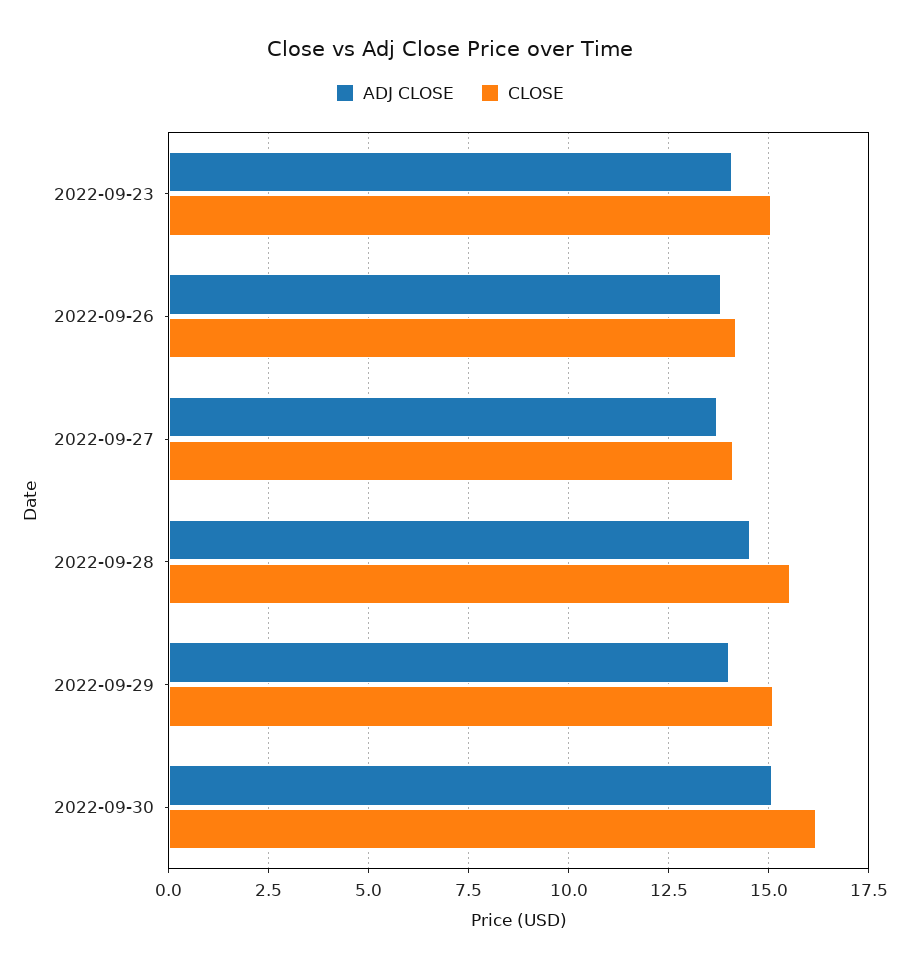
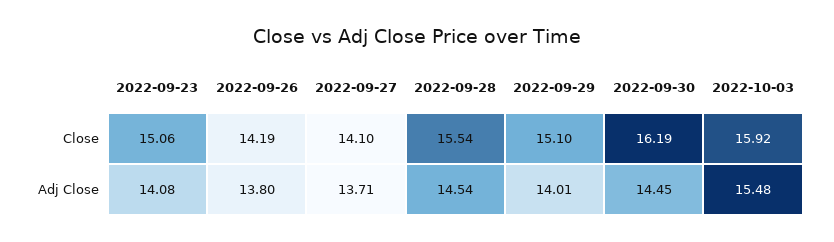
ADJ CLOSE, 2022-09-30: 15 -> 14.45
CLOSE, 2022-10-03: none -> 15.92
ADJ CLOSE, 2022-10-03: none -> 15.48

